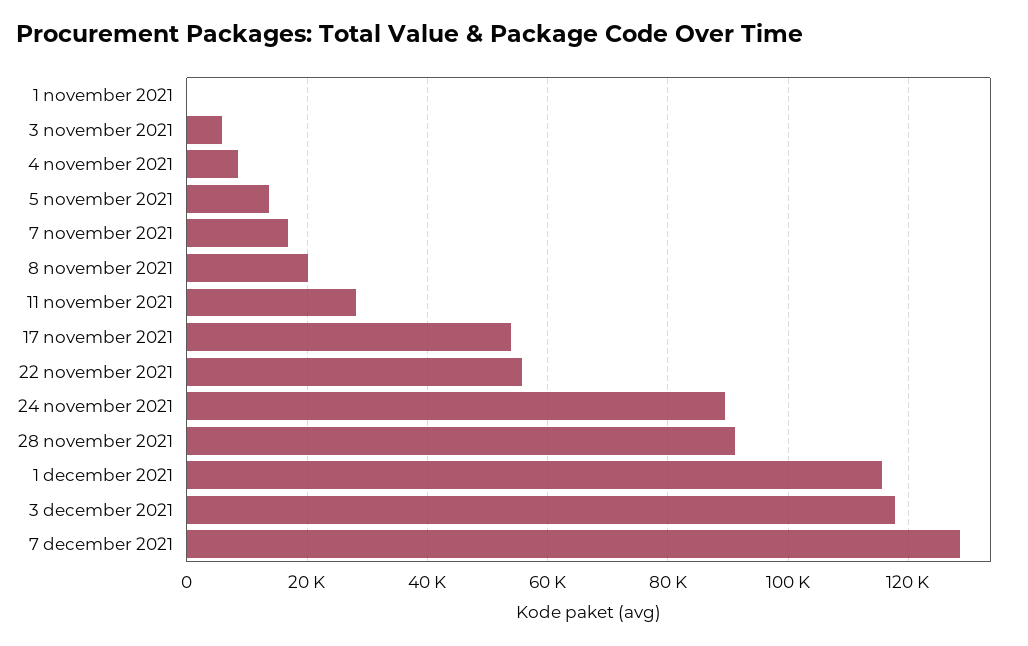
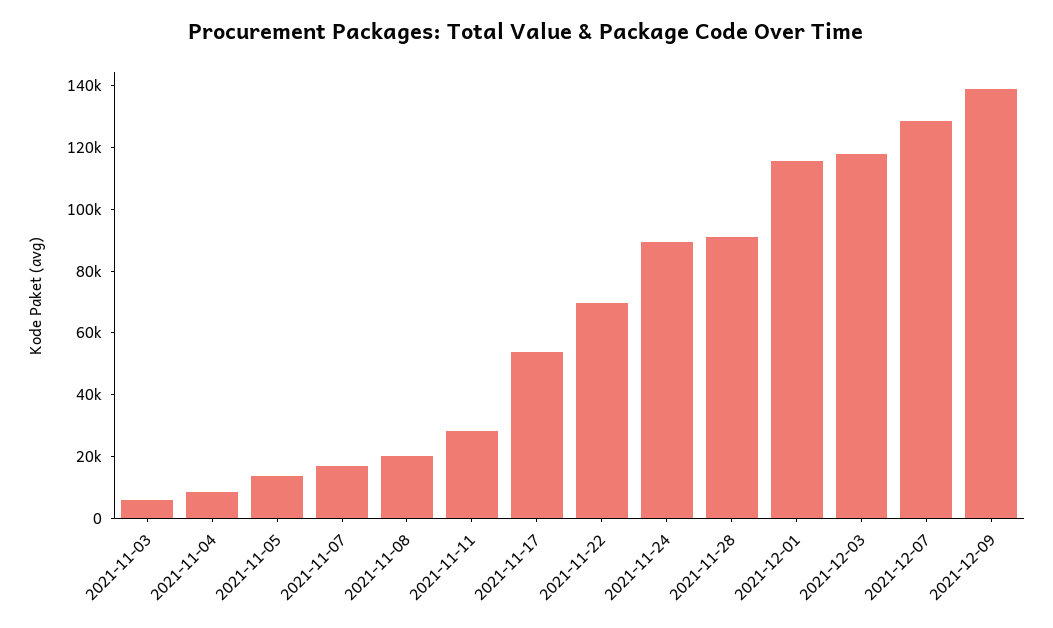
1 november 2021: 0 -> none
22 november 2021: 56000 -> 70000
2021-12-09: none -> 140000

